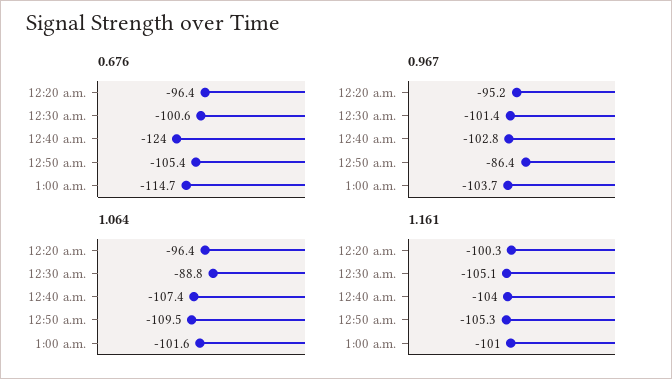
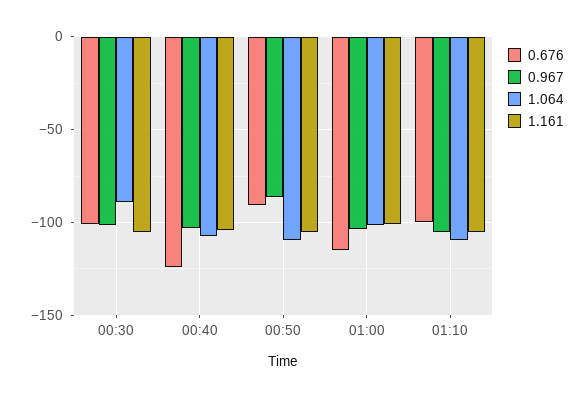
0.676, 12:20 a.m.: -96.4 -> none
0.676, 12:50 a.m.: -105.4 -> -90
0.967, 12:20 a.m.: -95.2 -> none
1.064, 12:20 a.m.: -96.4 -> none
1.161, 12:20 a.m.: -100.3 -> none
0.676, 01:10: none -> -100
0.967, 01:10: none -> -105
1.064, 01:10: none -> -110
1.161, 01:10: none -> -105

